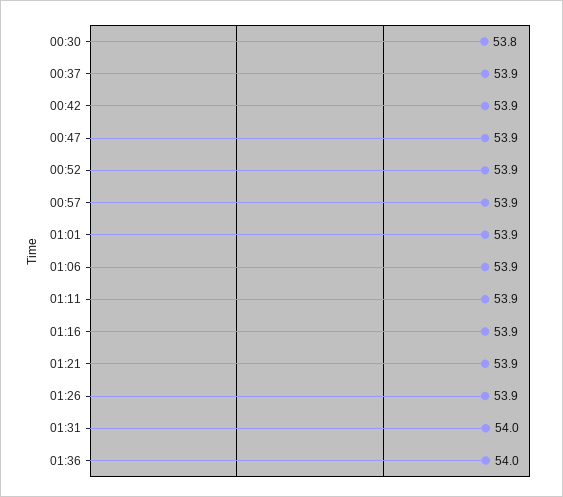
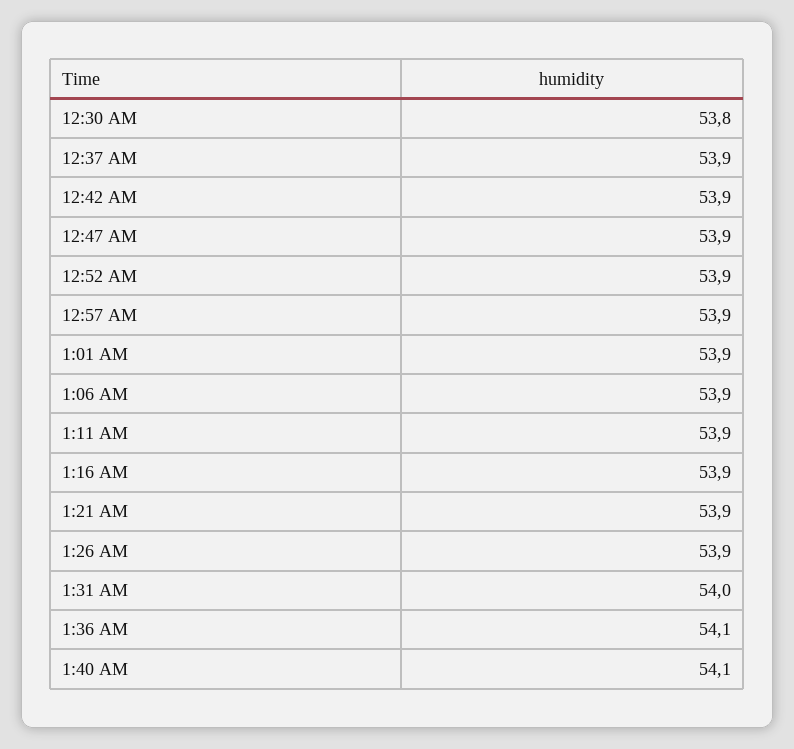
01:36: 54 -> 54.1
1:40 AM: none -> 54.1

